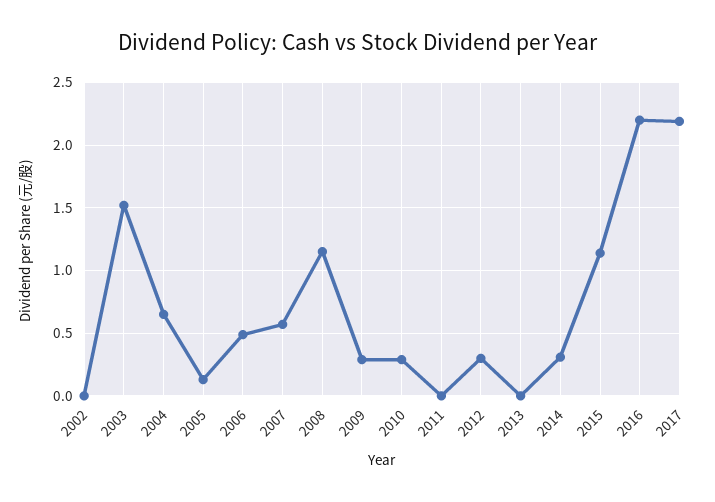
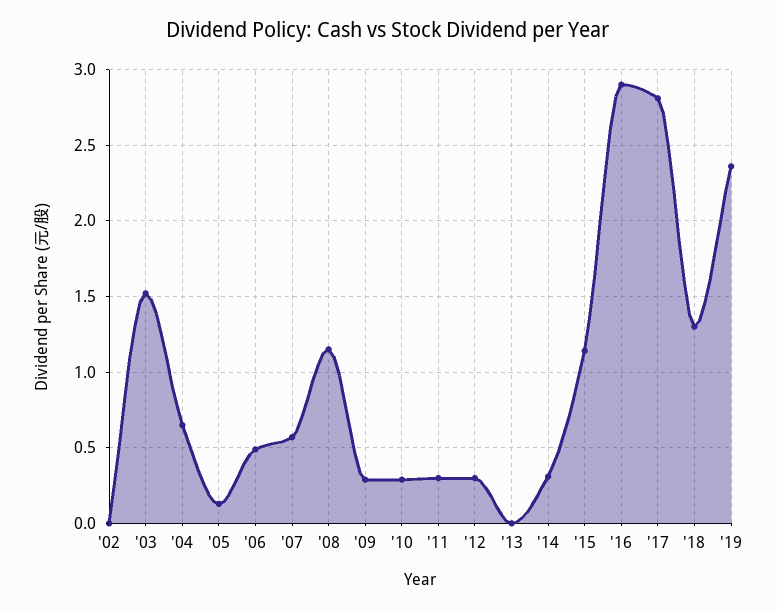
2011: 0 -> 0.3
2016: 2.2 -> 2.9
2017: 2.2 -> 2.8
'18: none -> 1.3
'19: none -> 2.35

